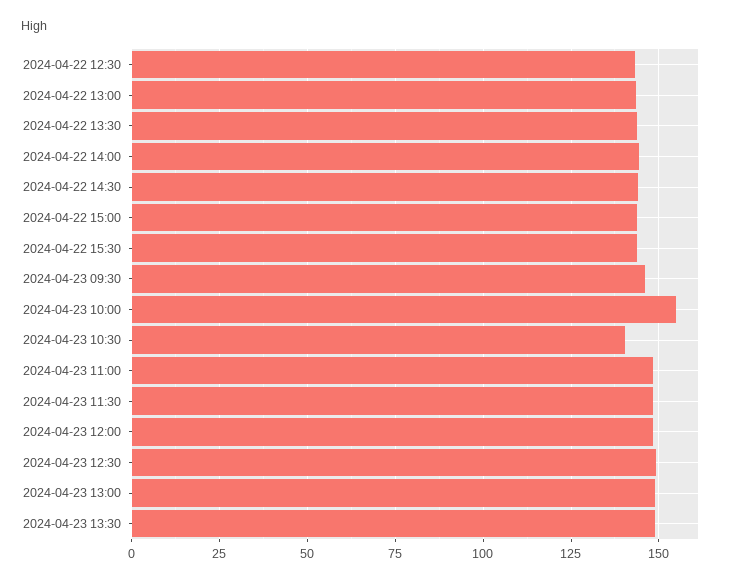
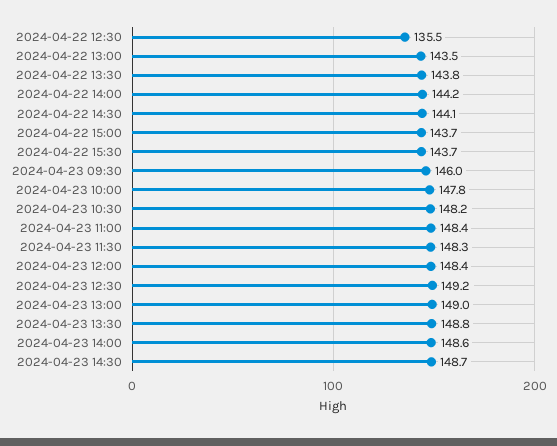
2024-04-22 12:30: 142.5 -> 135.5
2024-04-23 10:00: 155 -> 147.8
2024-04-23 10:30: 140 -> 148.2
2024-04-23 14:00: none -> 148.6
2024-04-23 14:30: none -> 148.7

